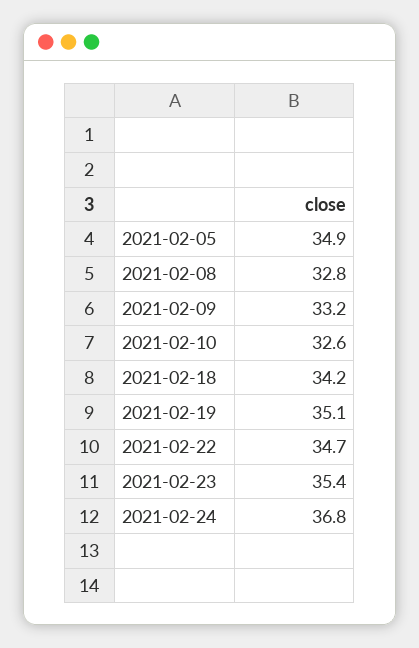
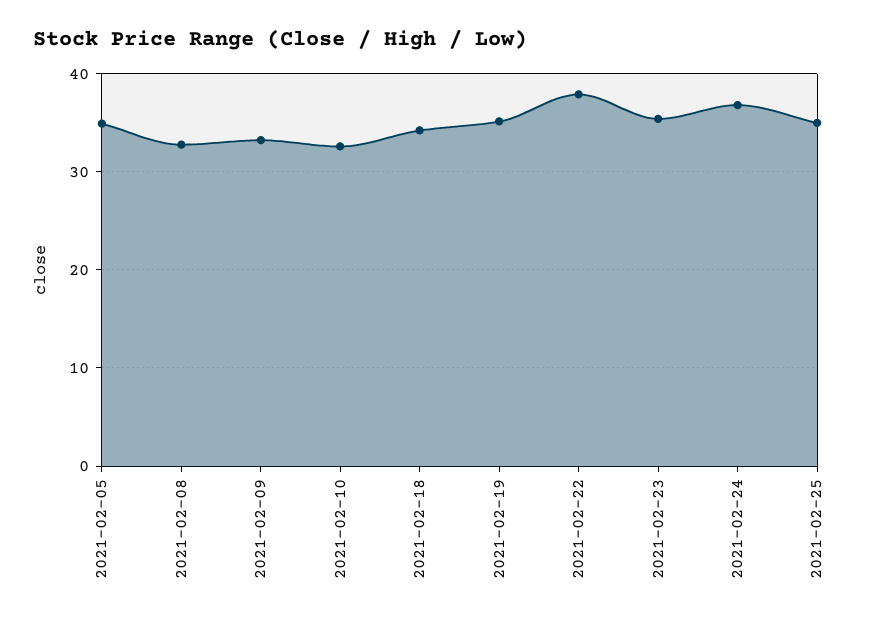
2021-02-22: 34.7 -> 38
2021-02-25: none -> 35

